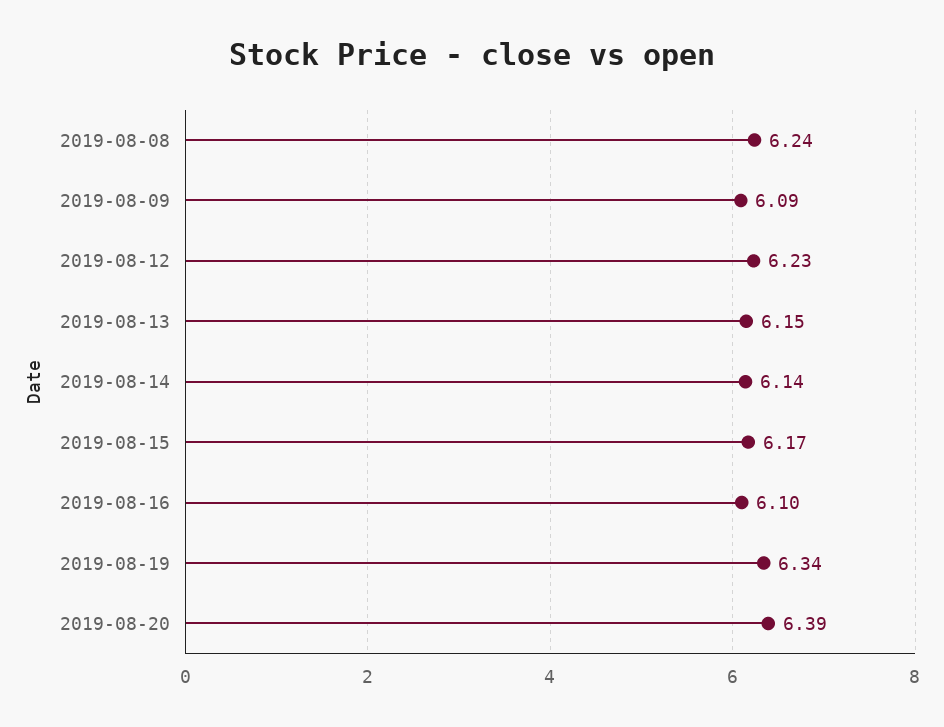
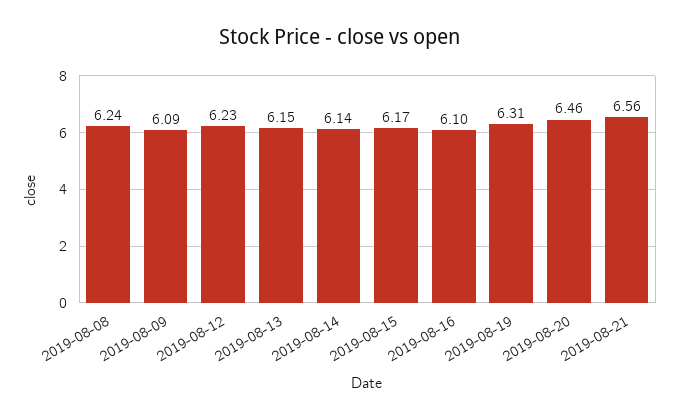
2019-08-19: 6.34 -> 6.31
2019-08-20: 6.39 -> 6.46
2019-08-21: none -> 6.56

